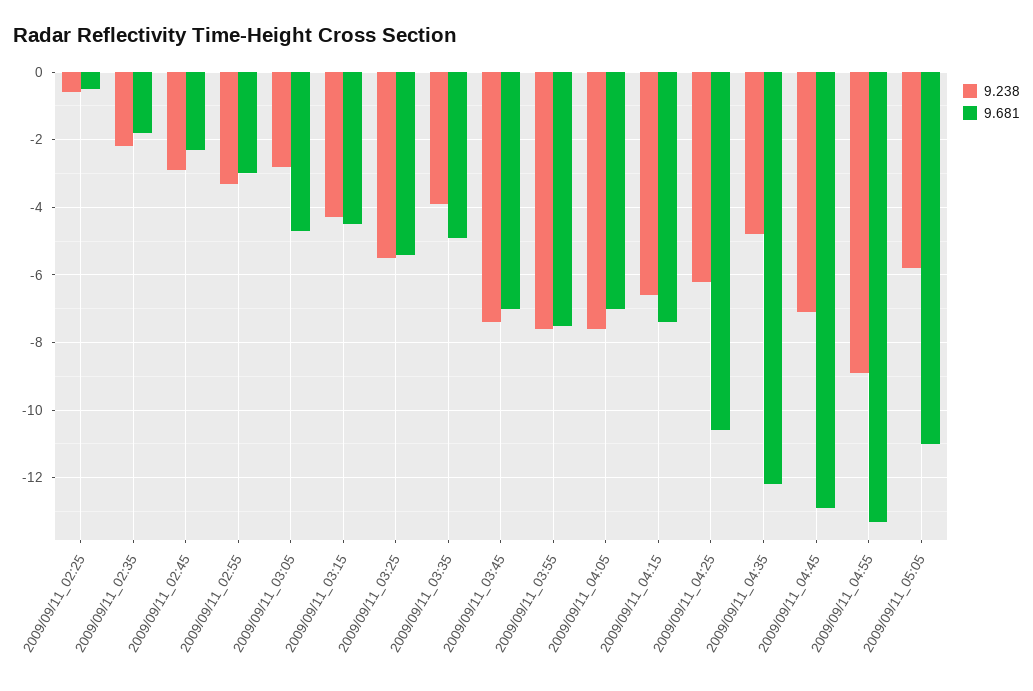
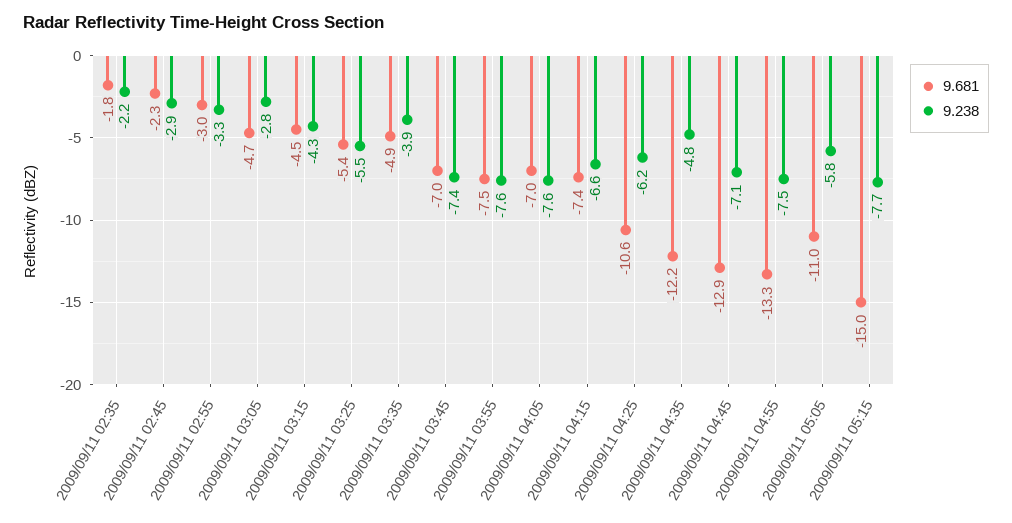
9.238, 2009/09/11_02:25: -0.5 -> none
9.681, 2009/09/11_02:25: -0.5 -> none
9.238, 2009/09/11_04:55: -9 -> -7.5
9.681, 2009/09/11 05:15: none -> -15
9.238, 2009/09/11 05:15: none -> -7.7

